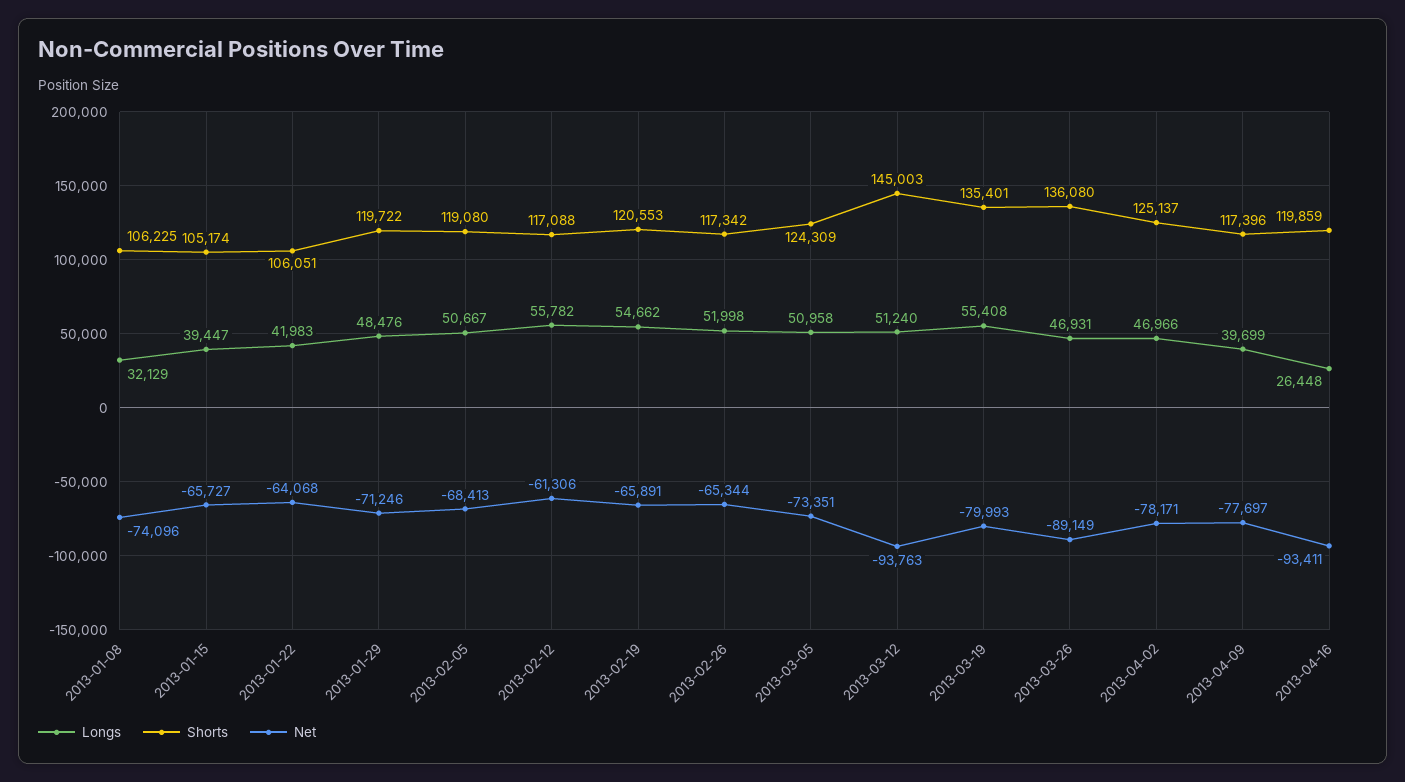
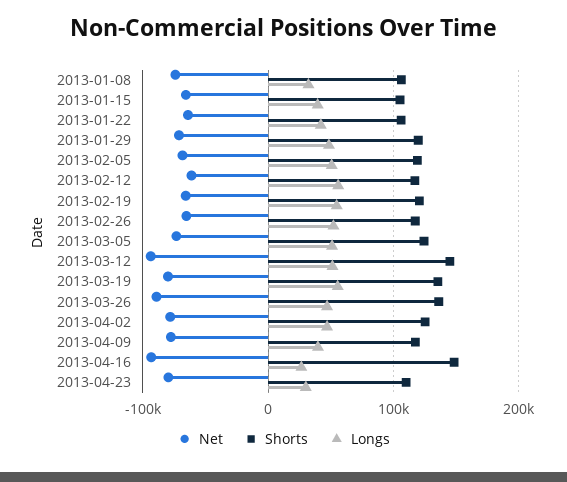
Shorts, 2013-04-16: 119859 -> 150000
Net, 2013-04-23: none -> -80000
Shorts, 2013-04-23: none -> 110000
Longs, 2013-04-23: none -> 30000

